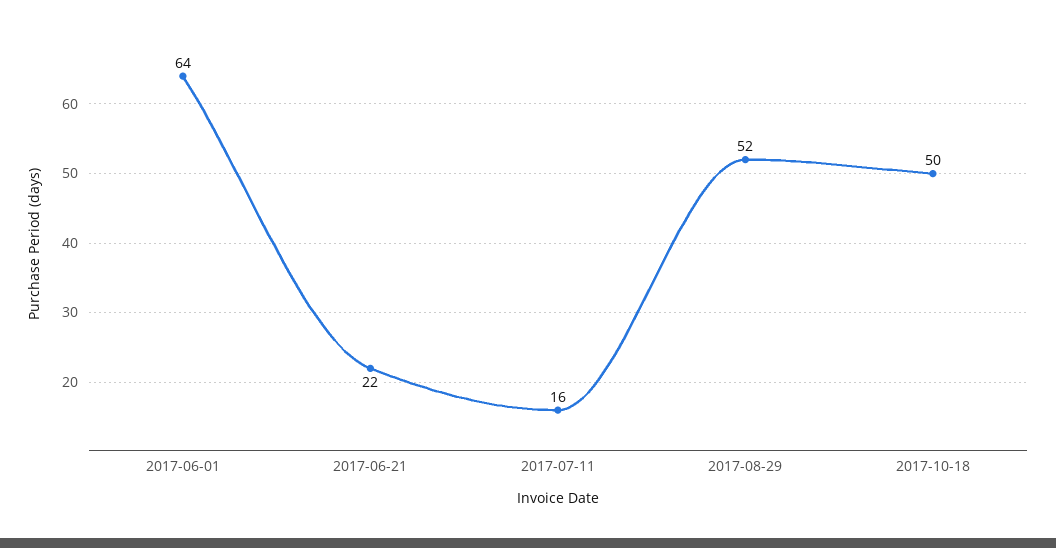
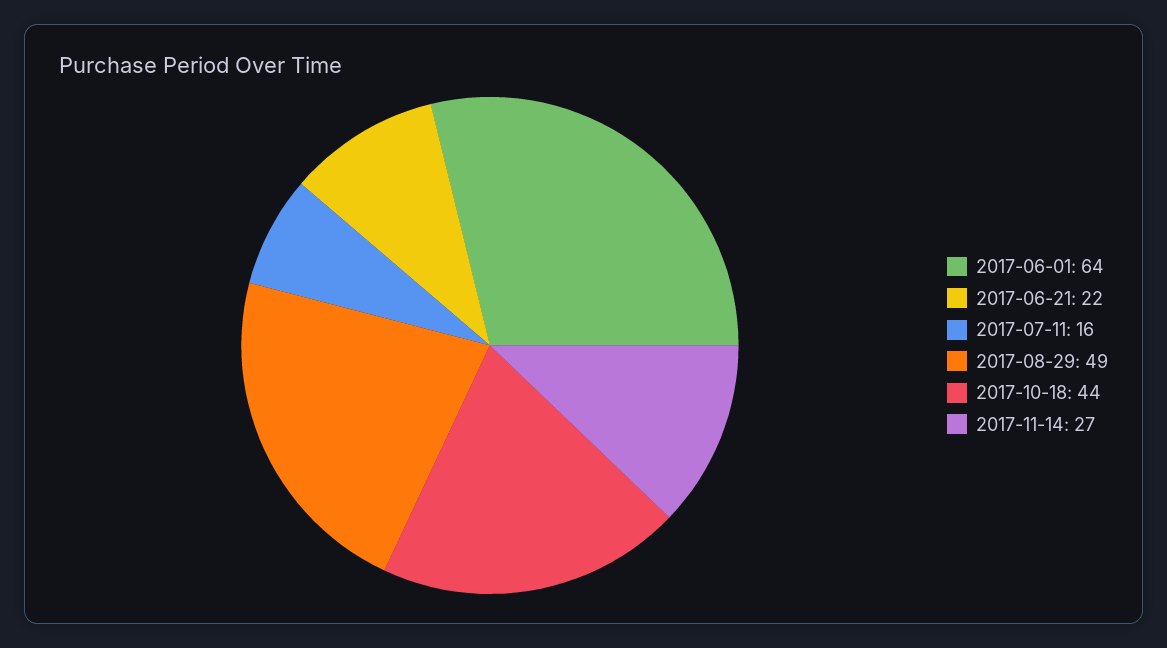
2017-08-29: 52 -> 49
2017-10-18: 50 -> 44
2017-11-14: none -> 27

